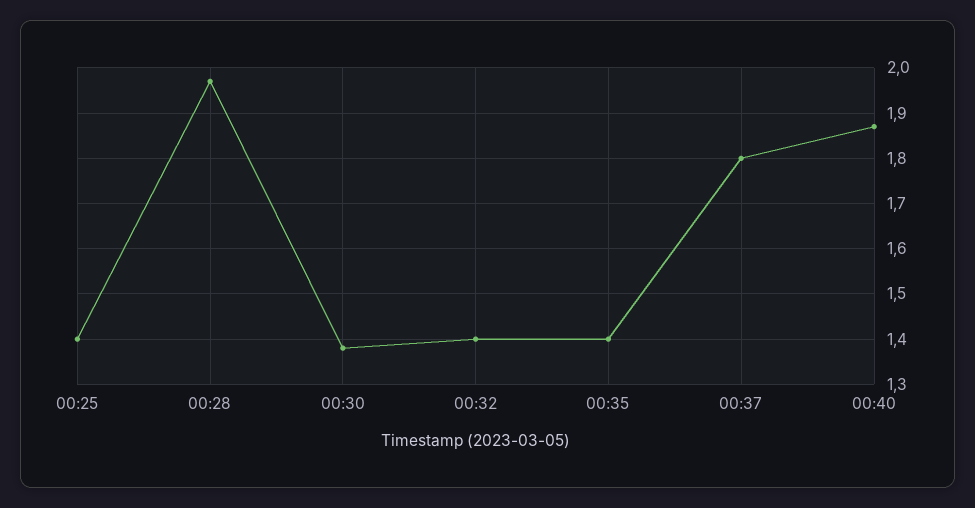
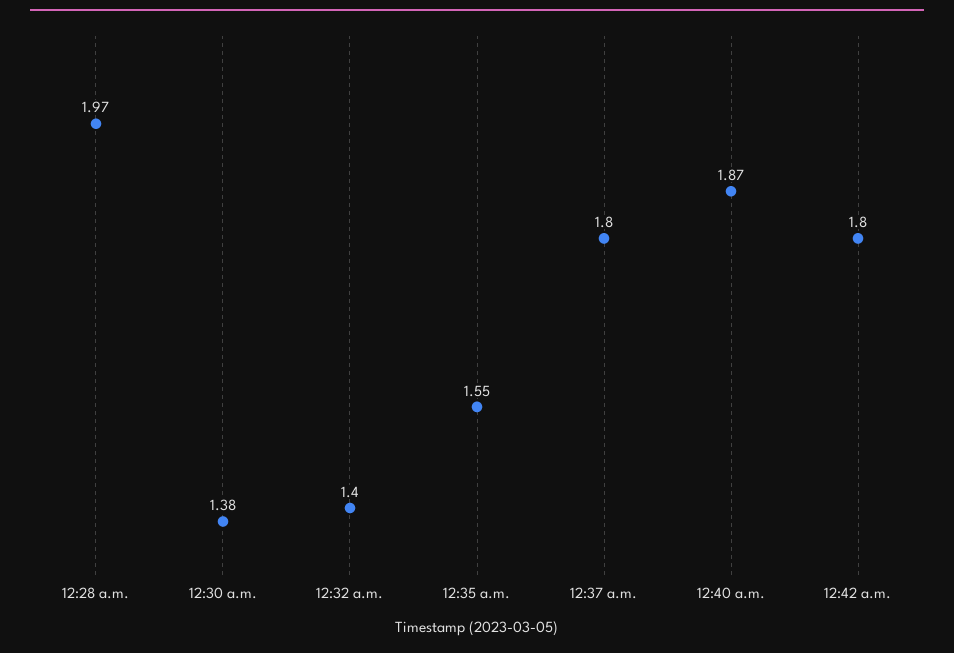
00:25: 1.4 -> none
00:35: 1.4 -> 1.55
12:42 a.m.: none -> 1.8

